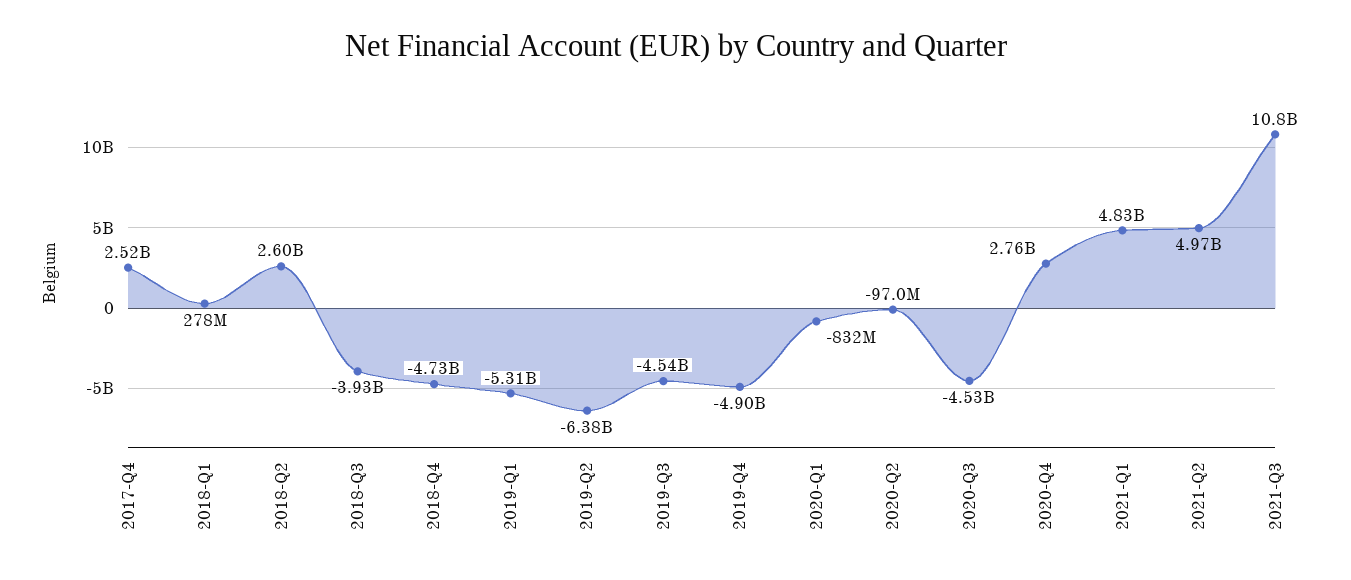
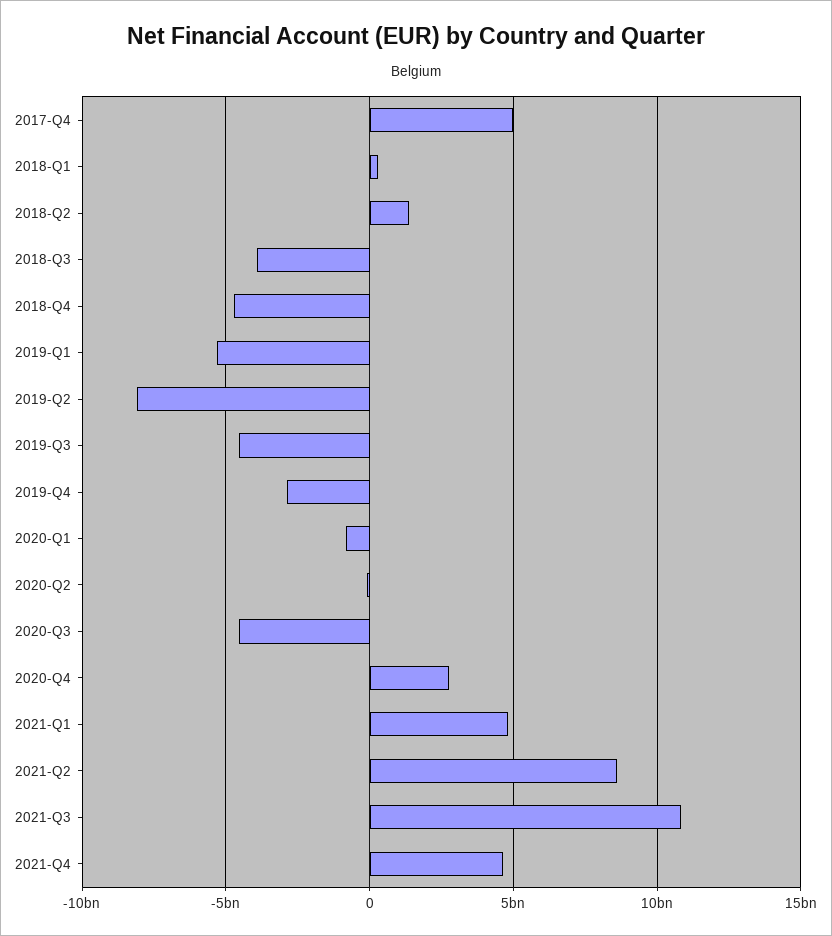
2017-Q4: 2520000000 -> 5000000000
2018-Q2: 2600000000 -> 1500000000
2019-Q2: -6380000000 -> -8000000000
2019-Q4: -4900000000 -> -3000000000
2021-Q2: 4970000000 -> 8500000000
2021-Q4: none -> 4500000000

